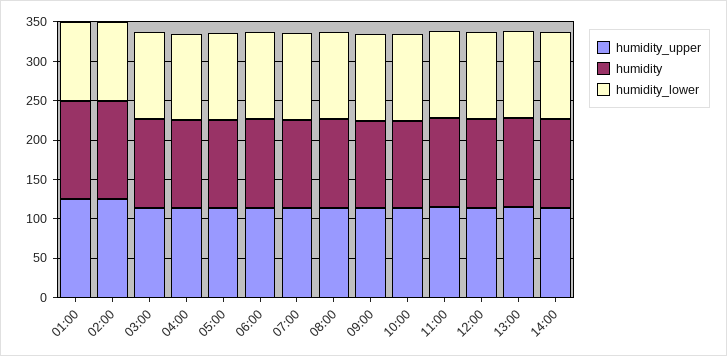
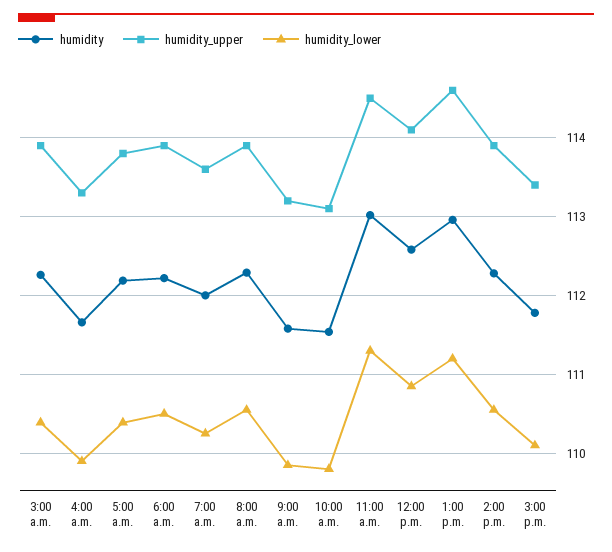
humidity_upper, 01:00: 125 -> none
humidity, 01:00: 125 -> none
humidity_lower, 01:00: 100 -> none
humidity_upper, 02:00: 125 -> none
humidity, 02:00: 125 -> none
humidity_lower, 02:00: 100 -> none
humidity, 3:00 p.m.: none -> 111.8
humidity_upper, 3:00 p.m.: none -> 113.4
humidity_lower, 3:00 p.m.: none -> 110.1

